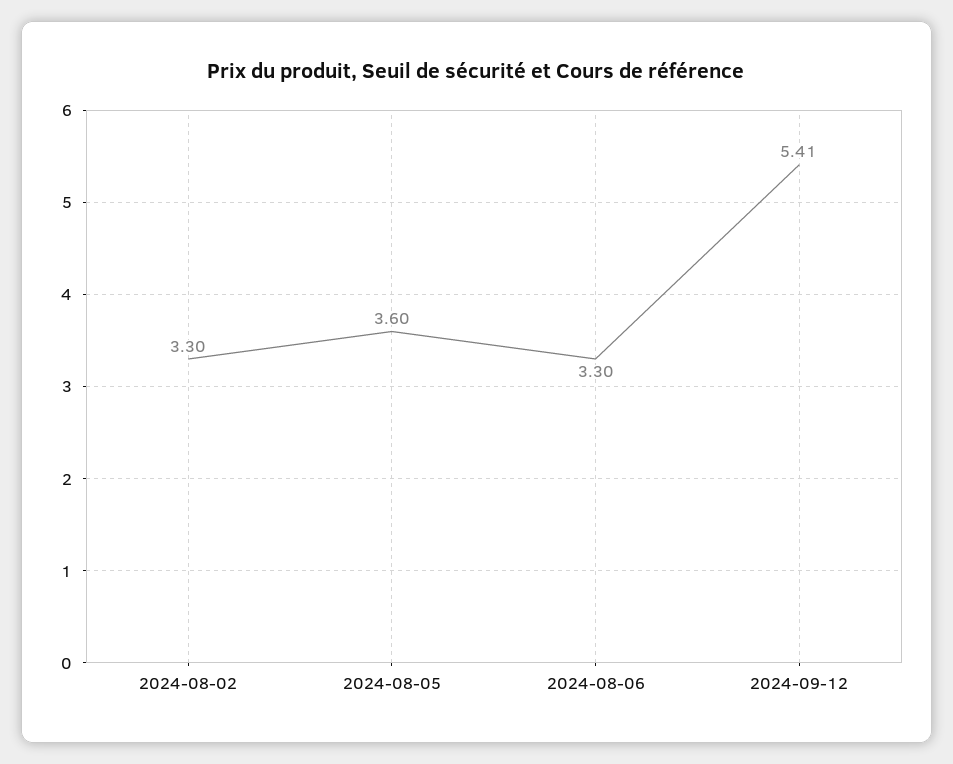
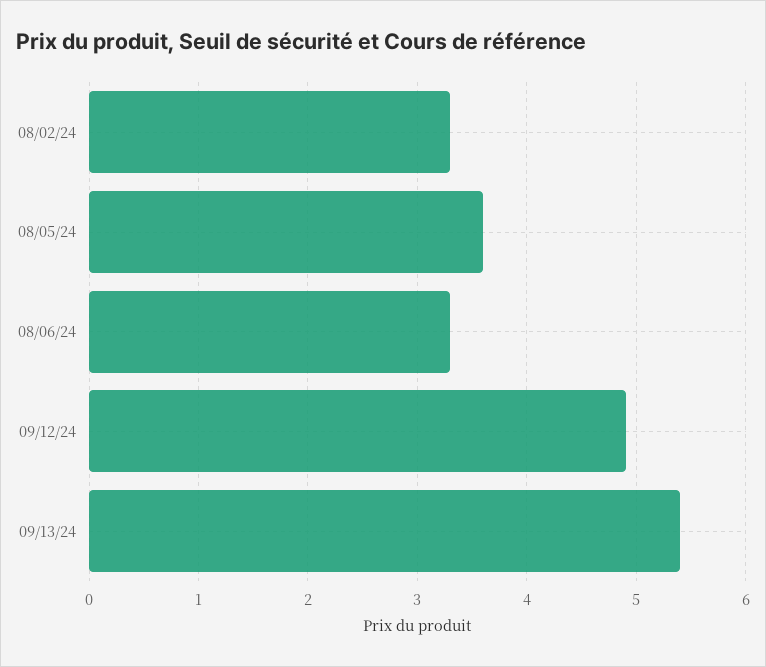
2024-09-12: 5.41 -> 4.9
09/13/24: none -> 5.4

